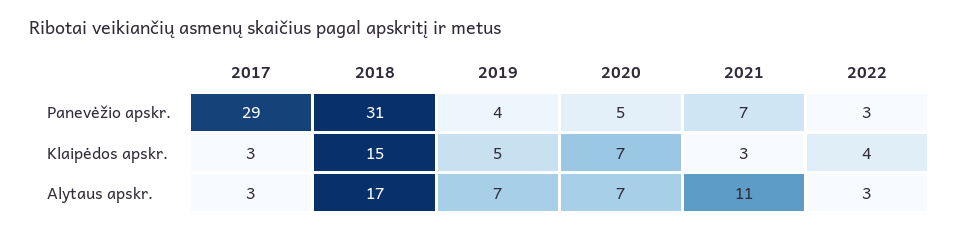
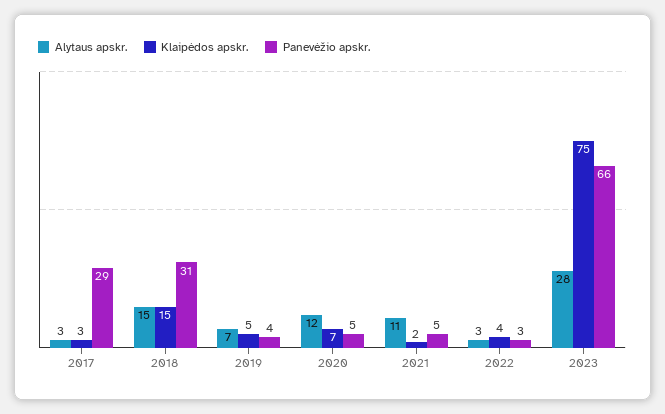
Panevėžio apskr., 2021: 7 -> 5
Klaipėdos apskr., 2021: 3 -> 2
Alytaus apskr., 2018: 17 -> 15
Alytaus apskr., 2020: 7 -> 12
Alytaus apskr., 2023: none -> 28
Klaipėdos apskr., 2023: none -> 75
Panevėžio apskr., 2023: none -> 66

